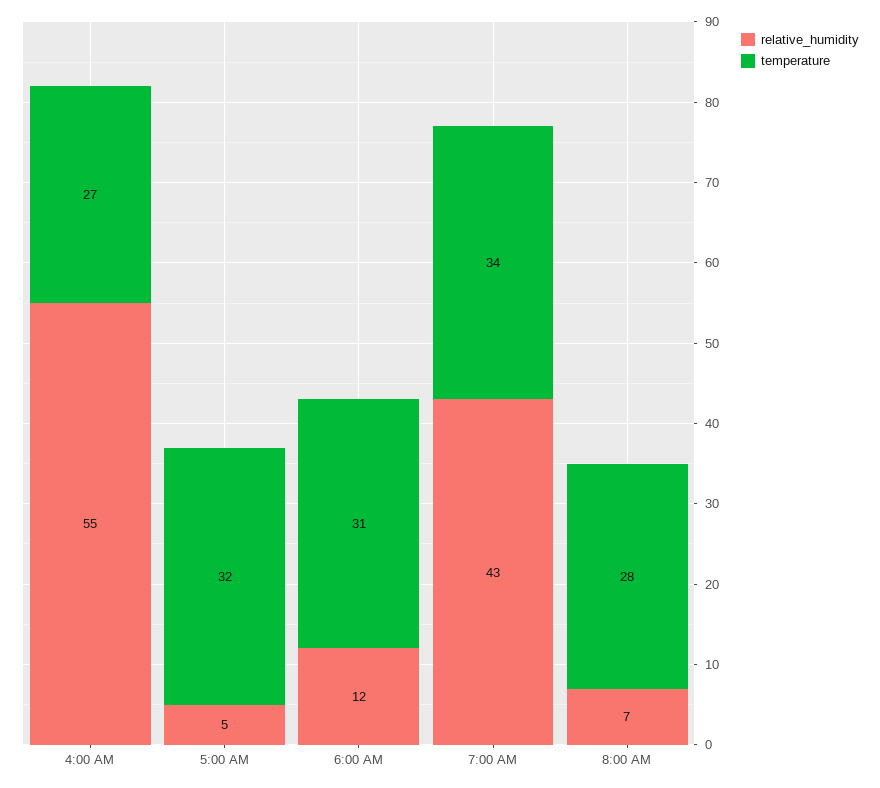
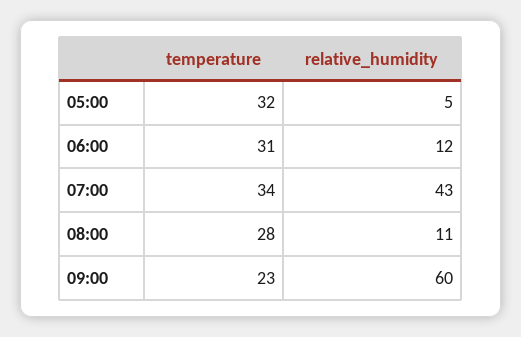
relative_humidity, 4:00 AM: 55 -> none
temperature, 4:00 AM: 27 -> none
relative_humidity, 8:00 AM: 7 -> 11
temperature, 09:00: none -> 23
relative_humidity, 09:00: none -> 60

